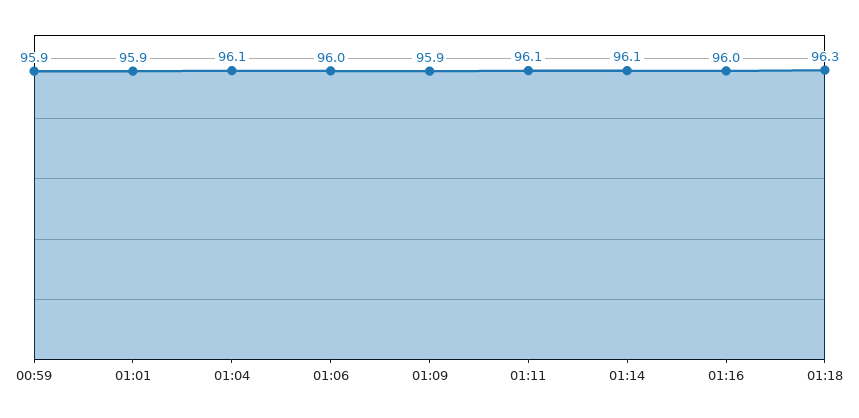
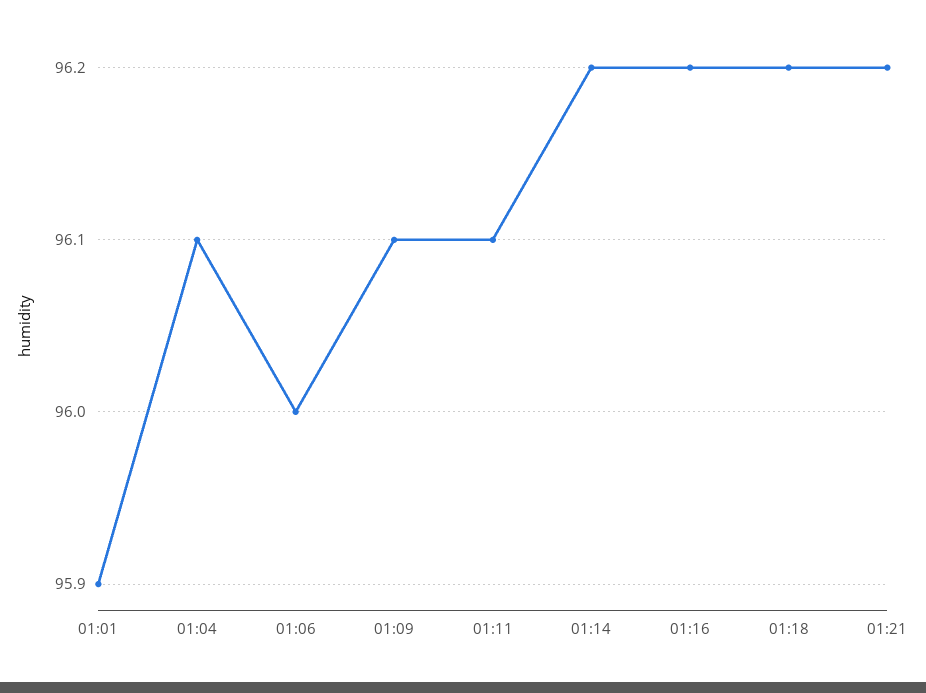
00:59: 95.9 -> none
01:09: 95.9 -> 96.1
01:14: 96.1 -> 96.2
01:16: 96 -> 96.2
01:18: 96.3 -> 96.2
01:21: none -> 96.2

